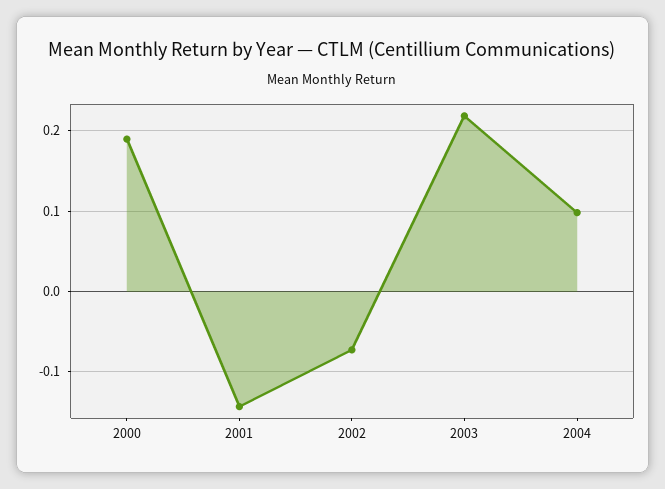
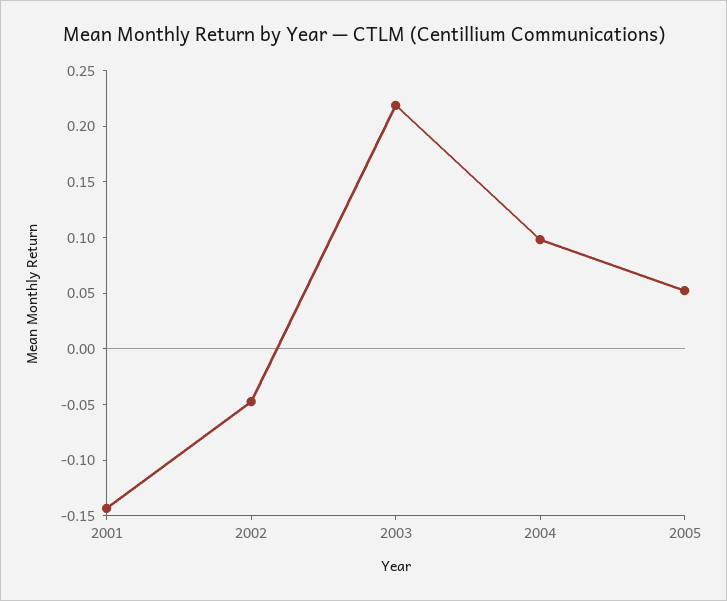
2000: 0.19 -> none
2002: -0.07 -> -0.05
2005: none -> 0.05

